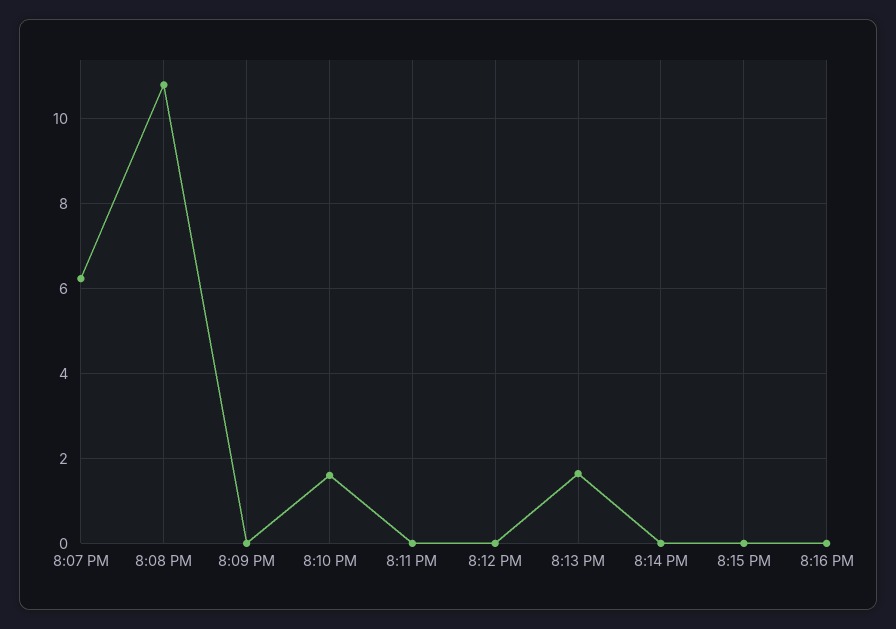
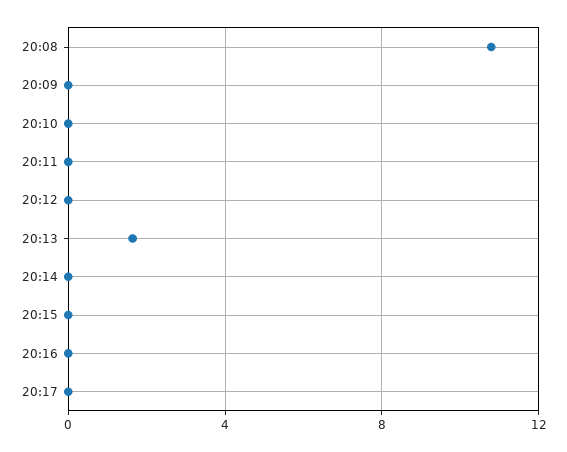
8:07 PM: 6.2 -> none
8:10 PM: 1.6 -> 0
20:17: none -> 0

